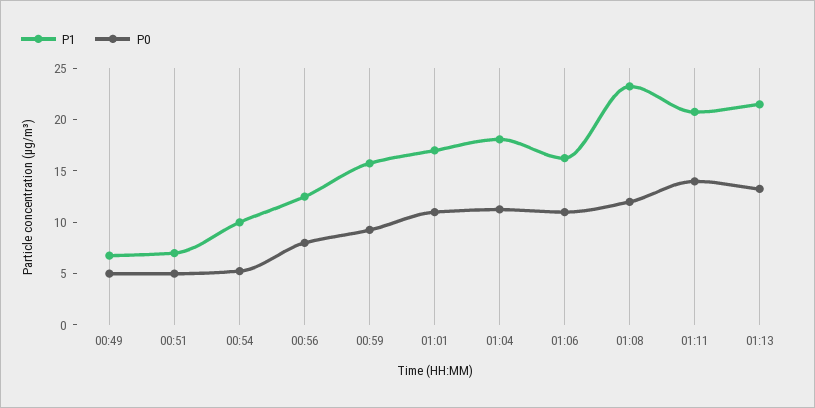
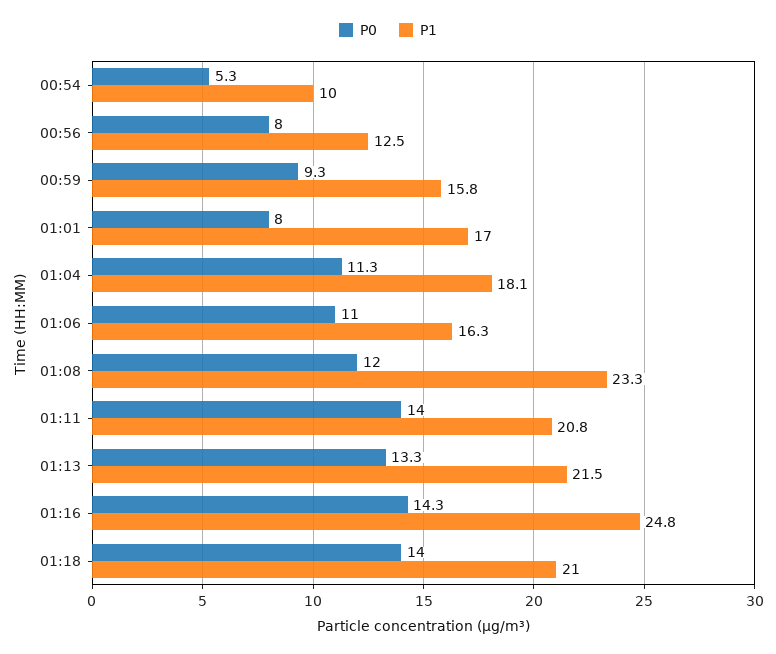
P1, 00:49: 7 -> none
P0, 00:49: 5 -> none
P1, 00:51: 7 -> none
P0, 00:51: 5 -> none
P0, 01:01: 11 -> 8
P0, 01:16: none -> 14.3
P1, 01:16: none -> 24.8
P0, 01:18: none -> 14
P1, 01:18: none -> 21

